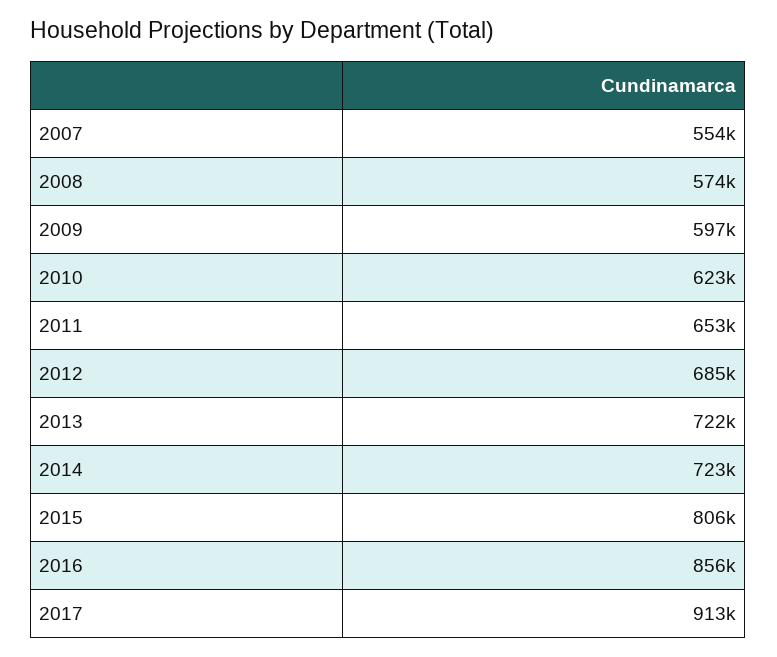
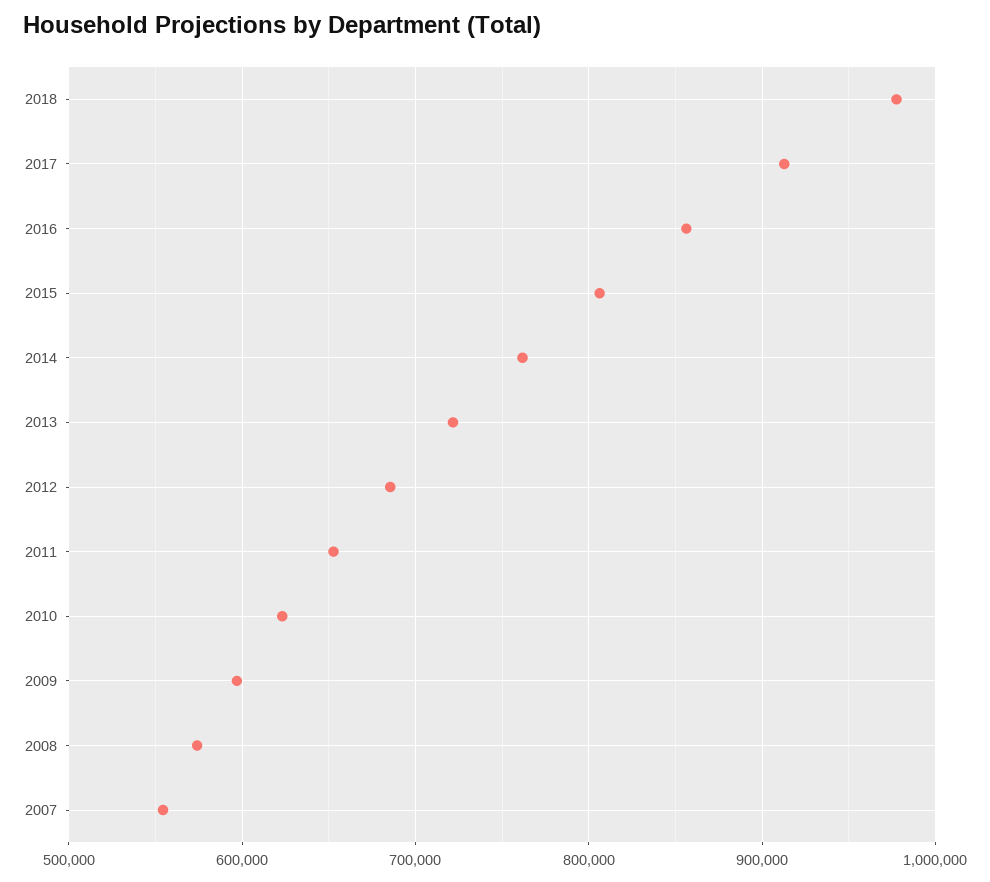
2014: 723000 -> 760000
2018: none -> 980000

